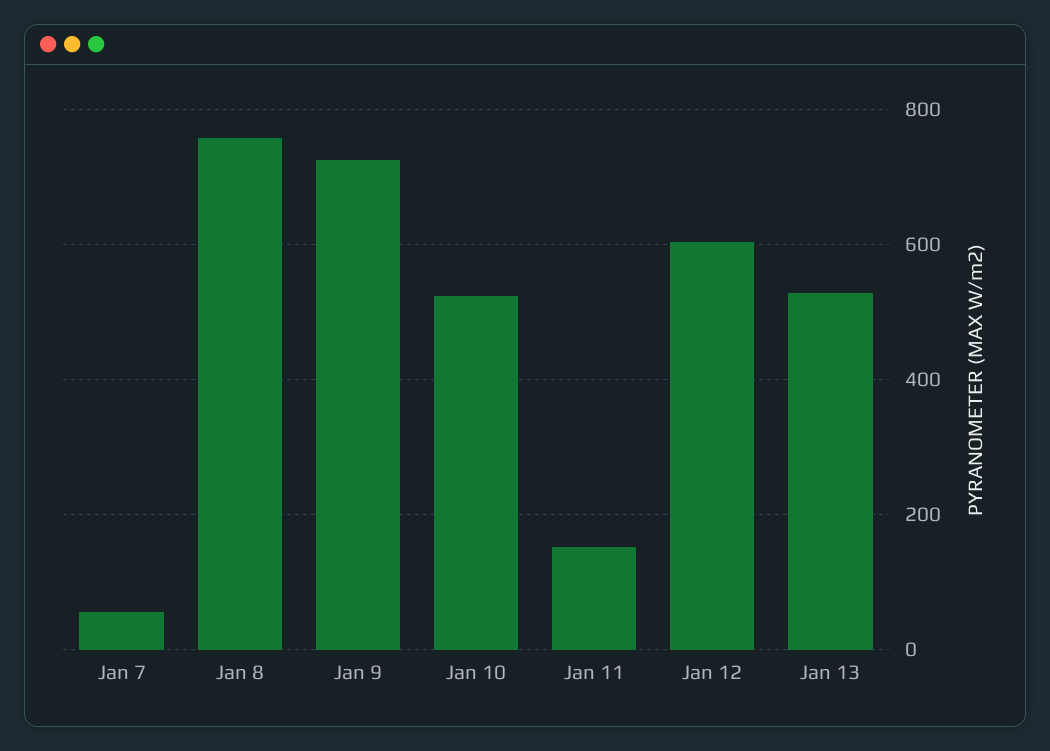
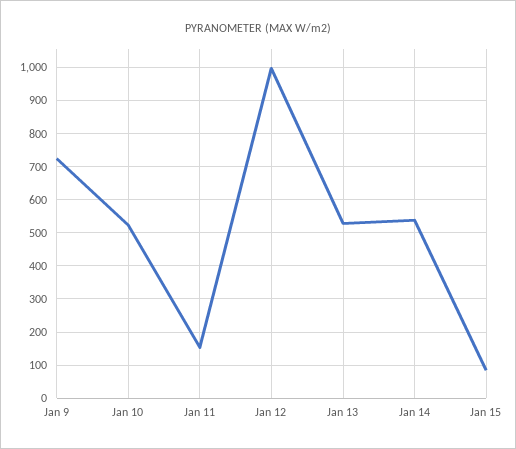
Jan 7: 60 -> none
Jan 8: 760 -> none
Jan 12: 600 -> 1000
Jan 14: none -> 540
Jan 15: none -> 80

